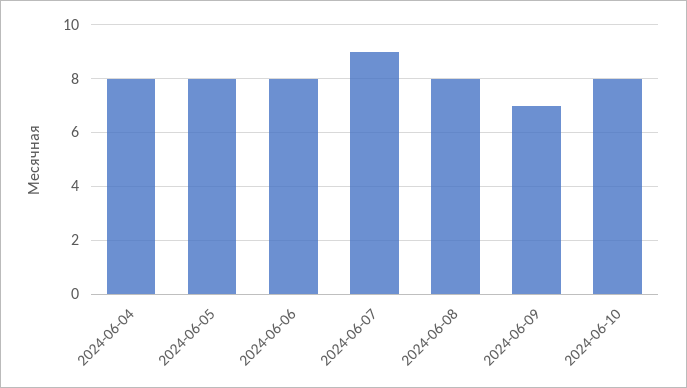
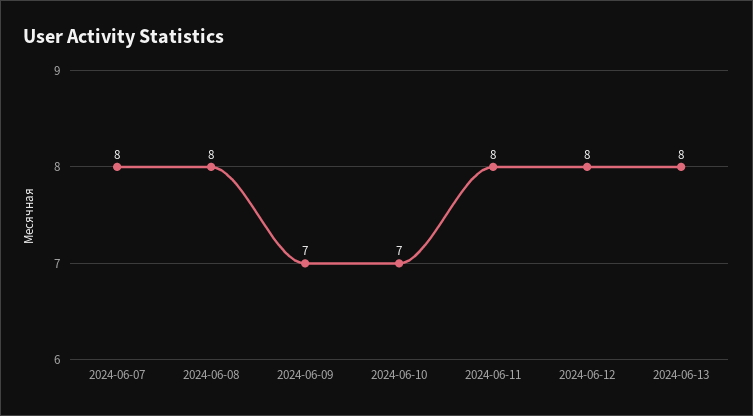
2024-06-04: 8 -> none
2024-06-05: 8 -> none
2024-06-06: 8 -> none
2024-06-07: 9 -> 8
2024-06-10: 8 -> 7
2024-06-11: none -> 8
2024-06-12: none -> 8
2024-06-13: none -> 8

